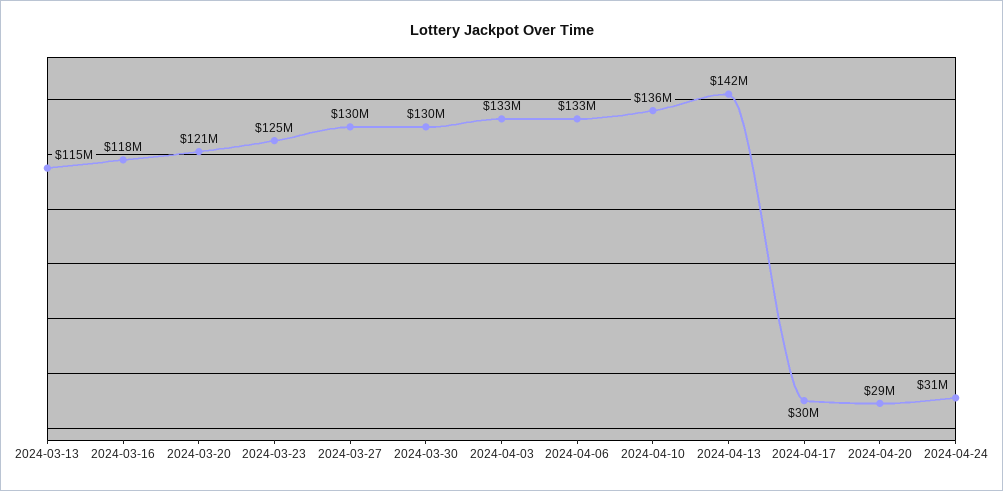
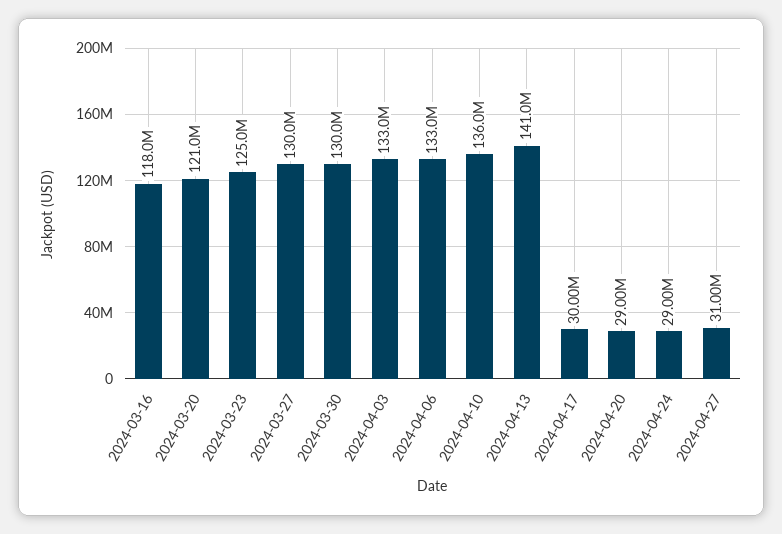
2024-03-13: 115000000 -> none
2024-04-13: 142000000 -> 141000000
2024-04-24: 31000000 -> 29000000
2024-04-27: none -> 31000000

